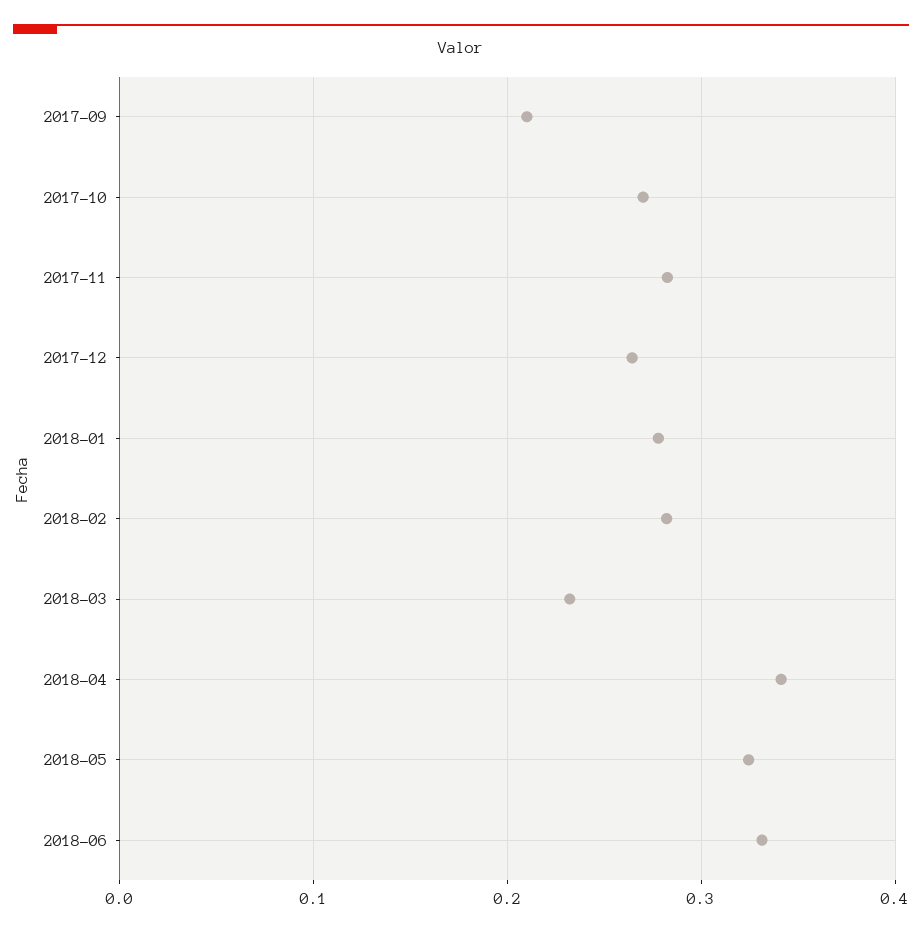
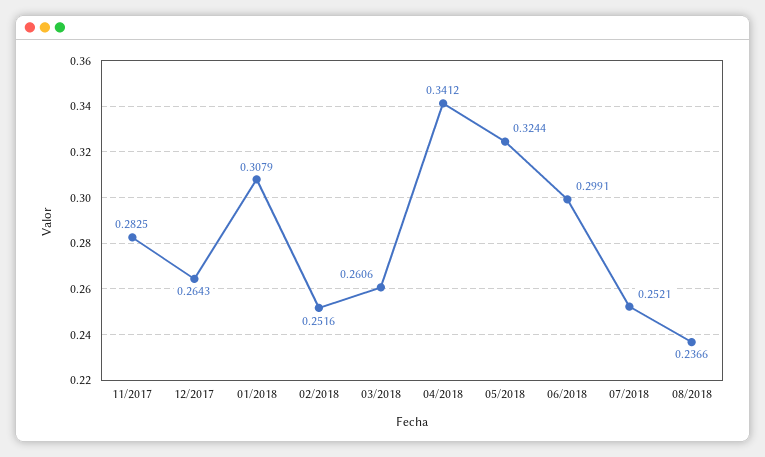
2017-09: 0.21 -> none
2017-10: 0.27 -> none
2018-01: 0.28 -> 0.3079
2018-02: 0.28 -> 0.2516
2018-03: 0.23 -> 0.2606
2018-06: 0.33 -> 0.2991
07/2018: none -> 0.2521
08/2018: none -> 0.2366

